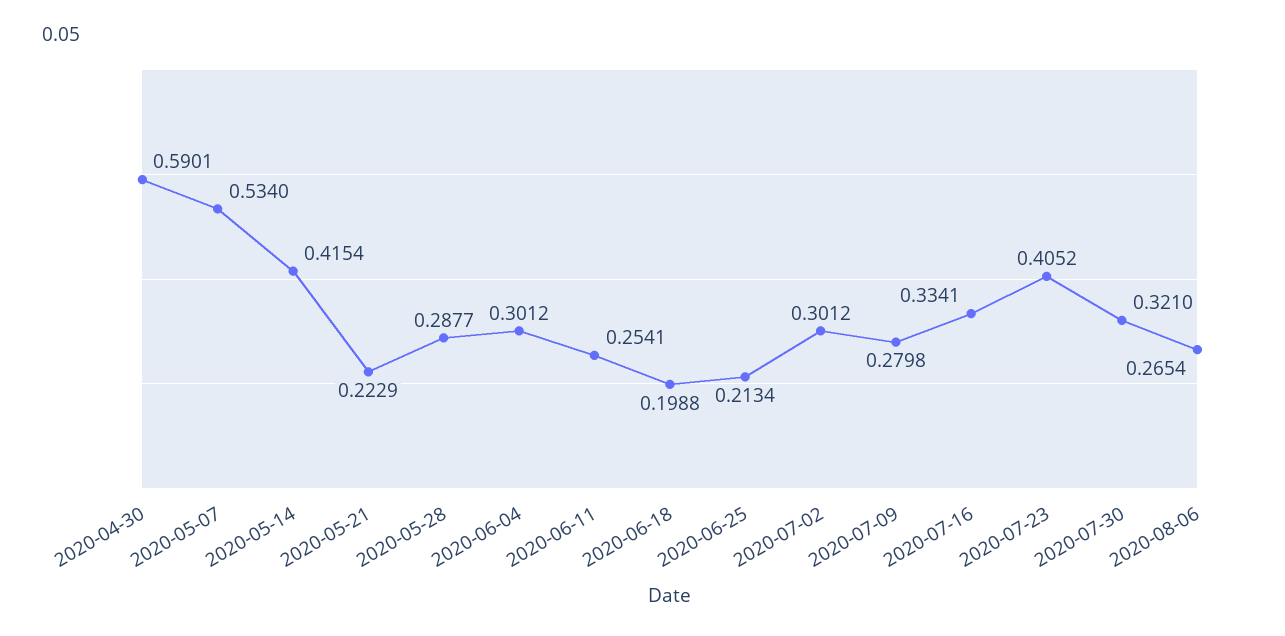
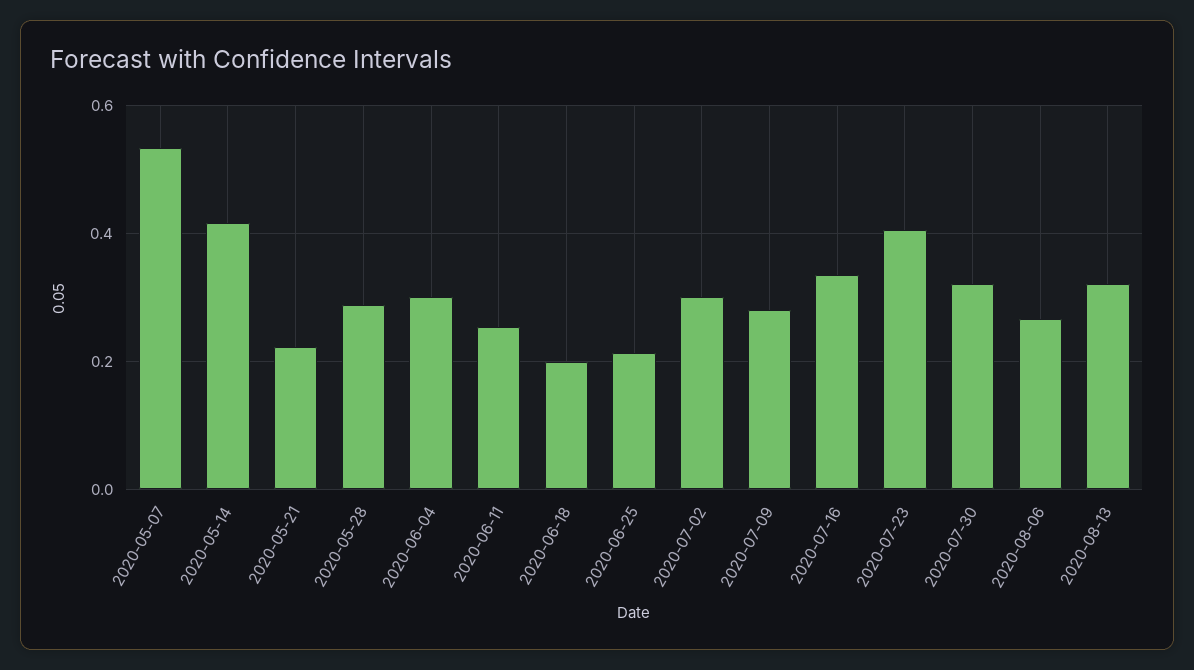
2020-04-30: 0.5901 -> none
2020-08-13: none -> 0.32

